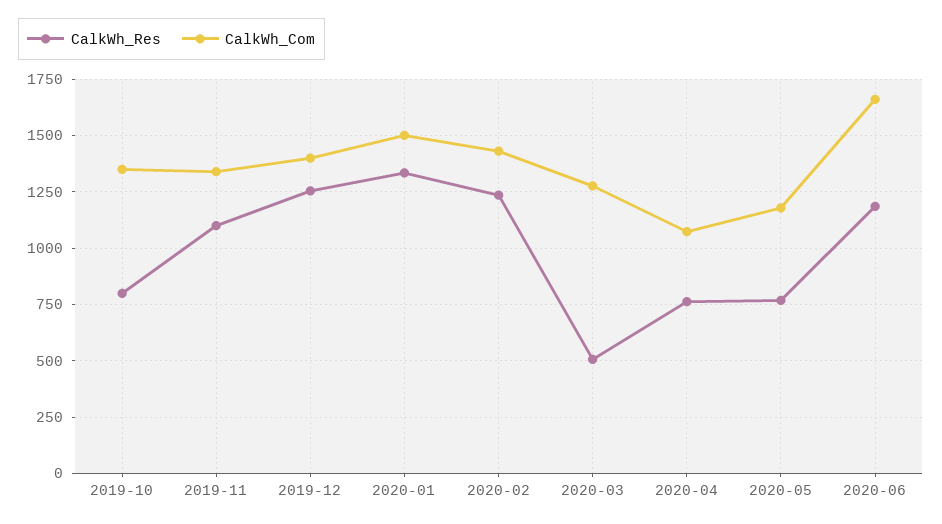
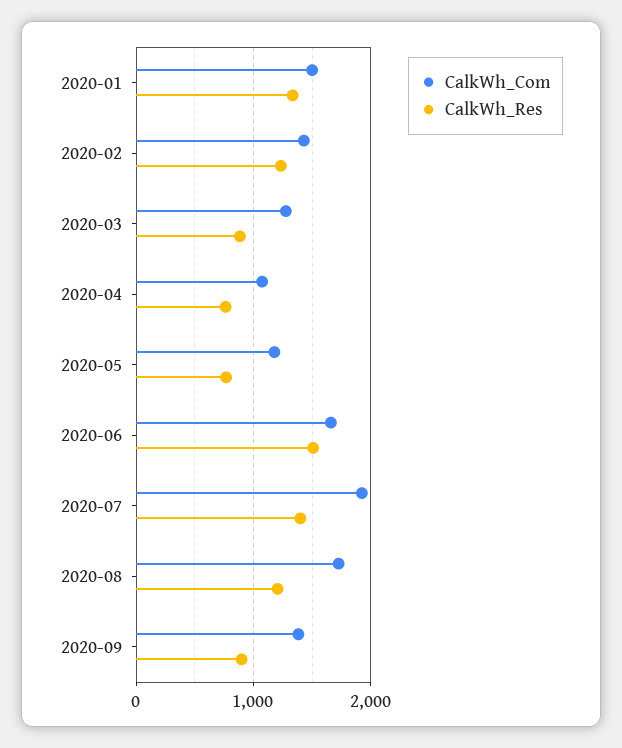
CalkWh_Res, 2019-10: 800 -> none
CalkWh_Com, 2019-10: 1350 -> none
CalkWh_Res, 2019-11: 1100 -> none
CalkWh_Com, 2019-11: 1350 -> none
CalkWh_Res, 2019-12: 1250 -> none
CalkWh_Com, 2019-12: 1400 -> none
CalkWh_Res, 2020-03: 500 -> 900
CalkWh_Res, 2020-06: 1200 -> 1500
CalkWh_Com, 2020-07: none -> 1900
CalkWh_Res, 2020-07: none -> 1400
CalkWh_Com, 2020-08: none -> 1700
CalkWh_Res, 2020-08: none -> 1200
CalkWh_Com, 2020-09: none -> 1400
CalkWh_Res, 2020-09: none -> 900

